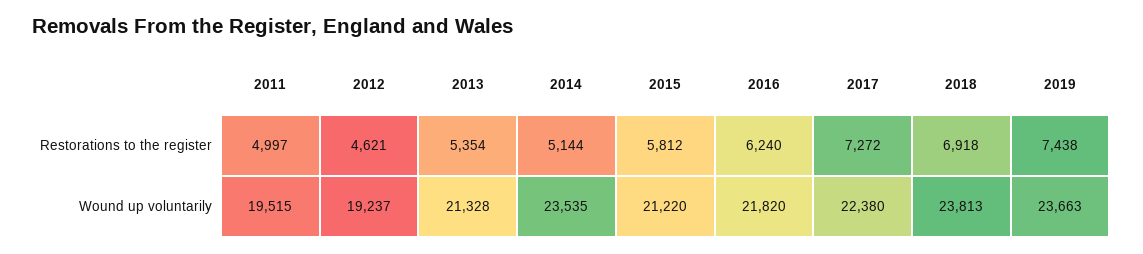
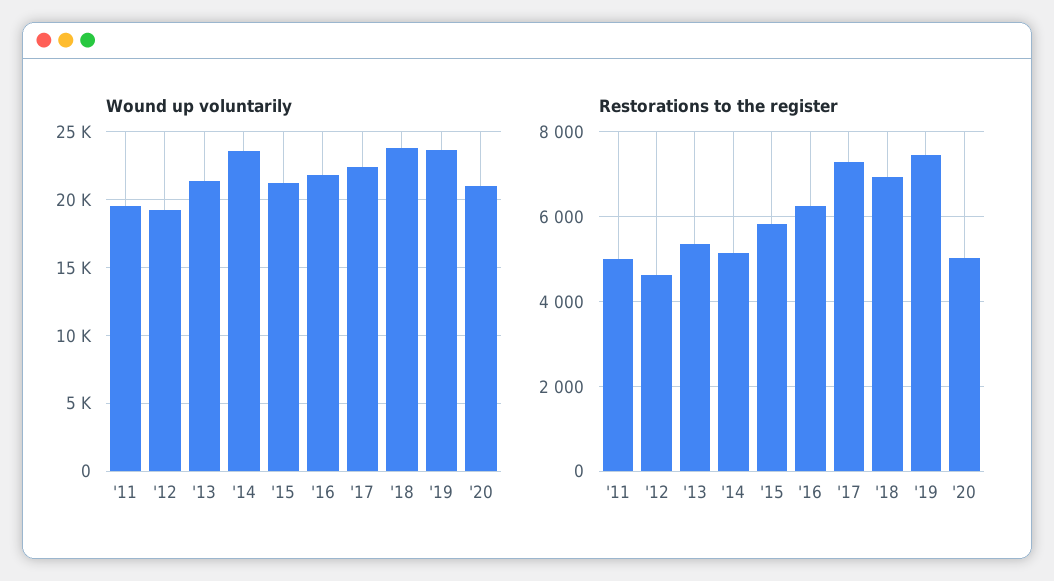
Wound up voluntarily, '20: none -> 21000
Restorations to the register, '20: none -> 5000

